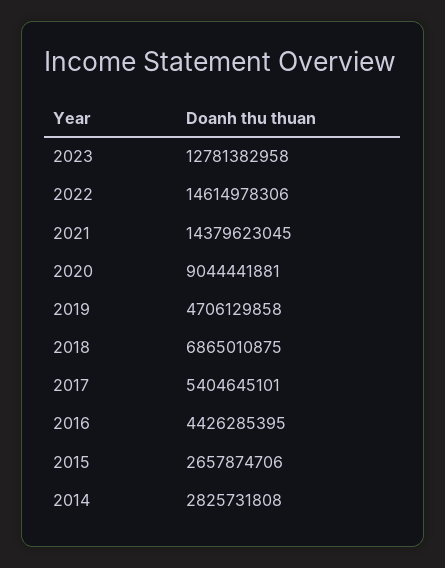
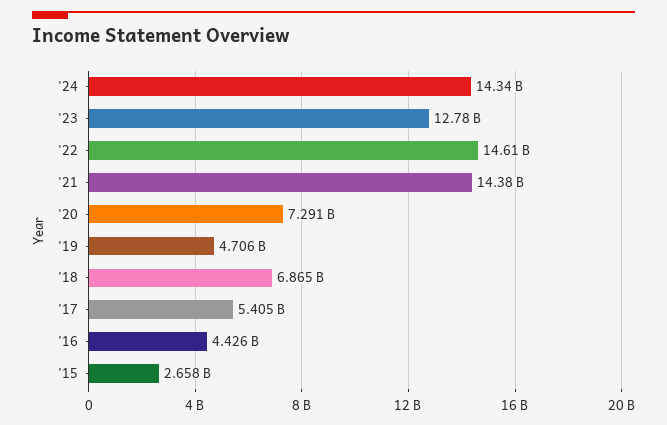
2020: 9044441881 -> 7291000000
2014: 2825731808 -> none
'24: none -> 14340000000

